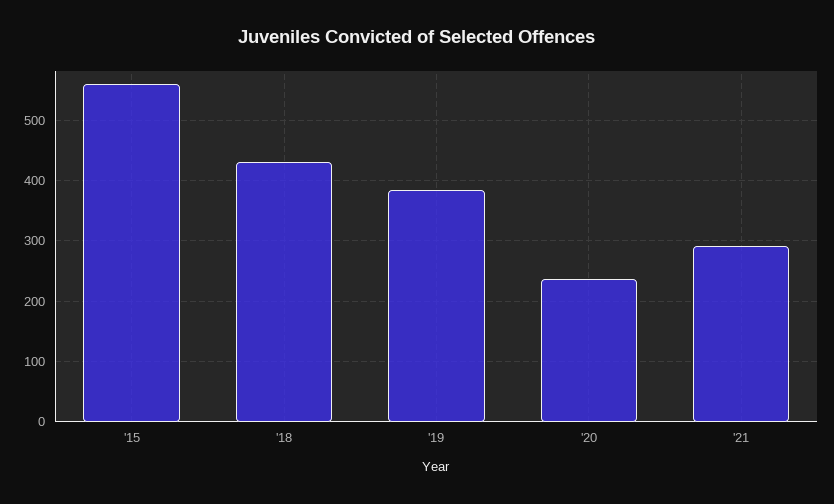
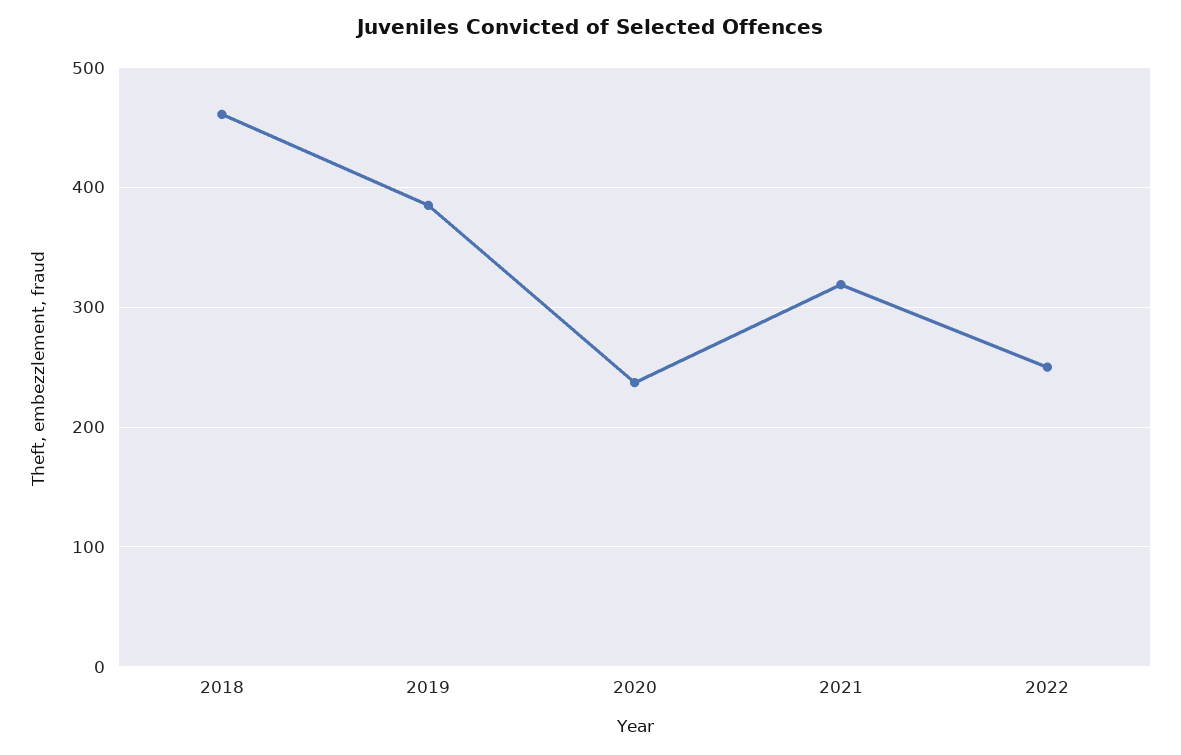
'15: 560 -> none
'18: 430 -> 460
'21: 290 -> 320
2022: none -> 250

